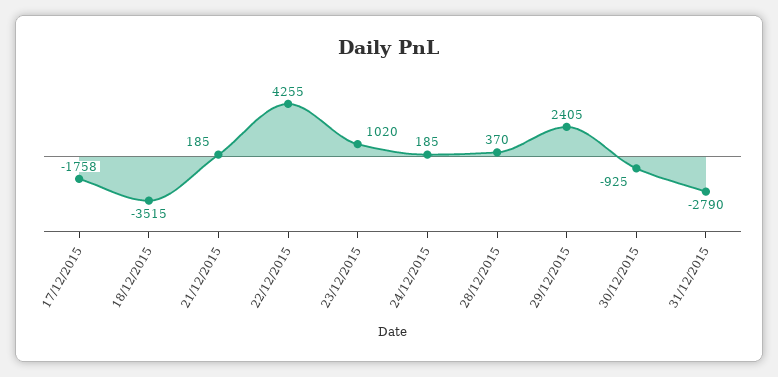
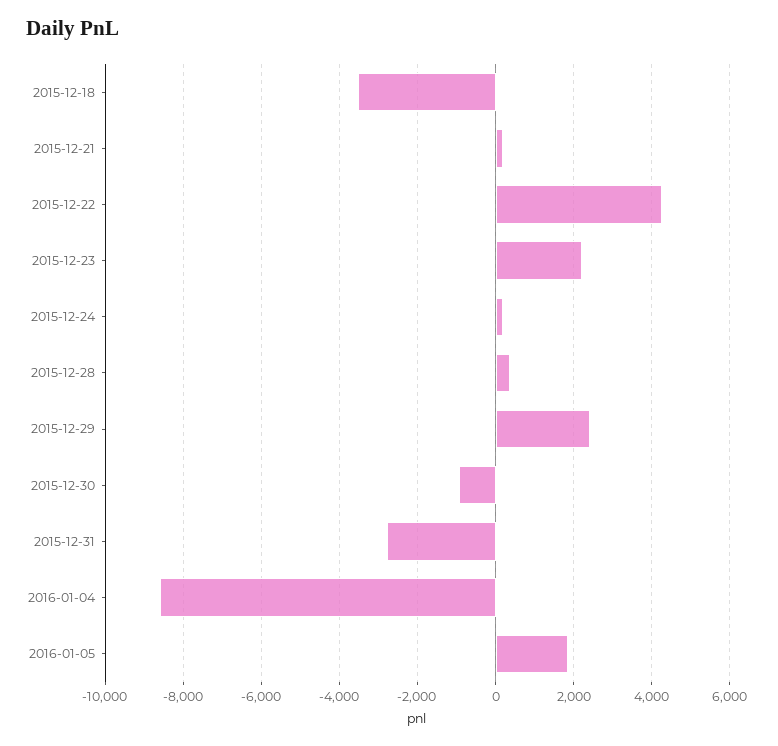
17/12/2015: -1758 -> none
23/12/2015: 1020 -> 2200
2016-01-04: none -> -8600
2016-01-05: none -> 1800

